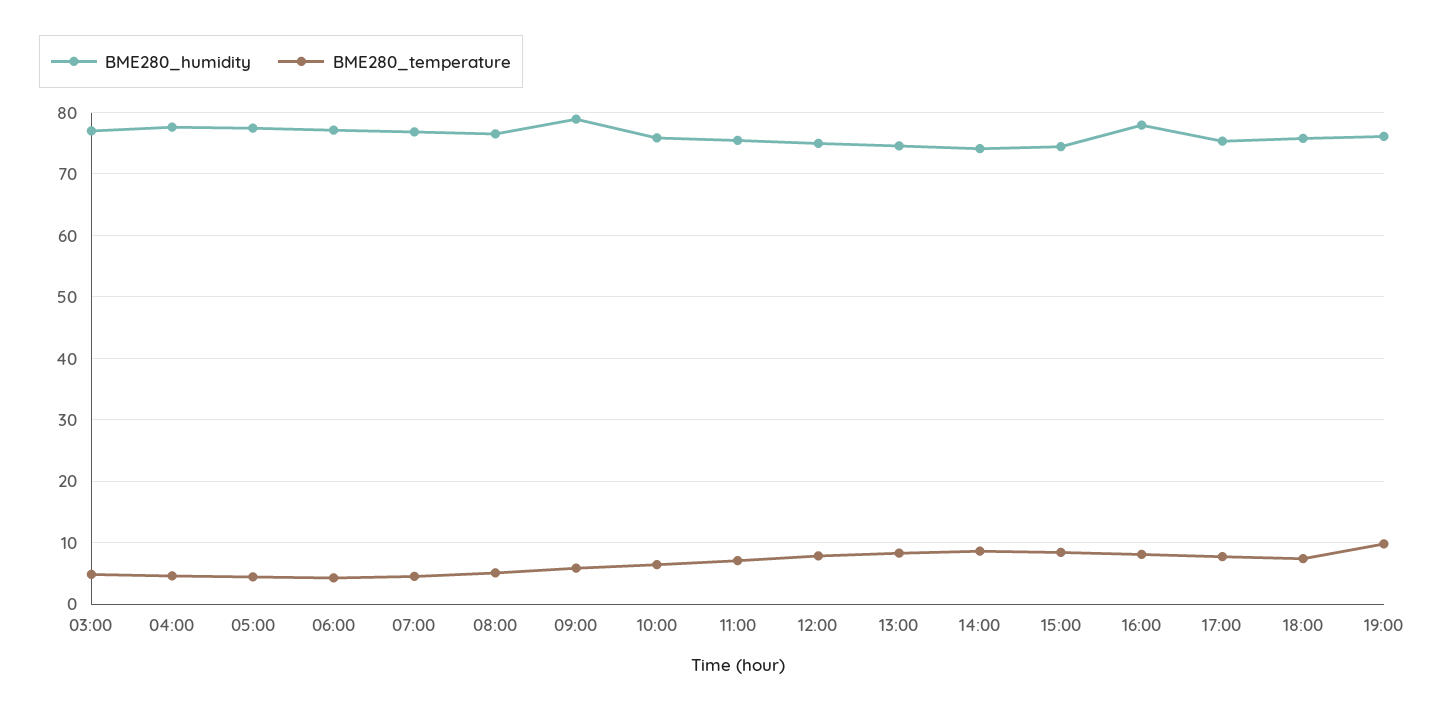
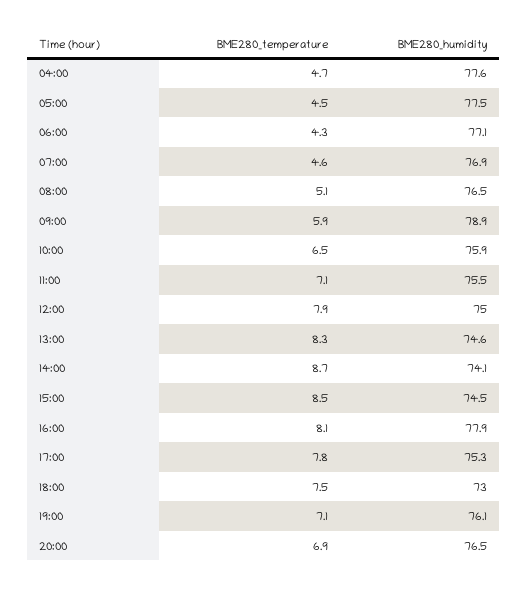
BME280_humidity, 03:00: 77 -> none
BME280_temperature, 03:00: 5 -> none
BME280_humidity, 18:00: 76 -> 73
BME280_temperature, 19:00: 10 -> 7.1
BME280_temperature, 20:00: none -> 6.9
BME280_humidity, 20:00: none -> 76.5

